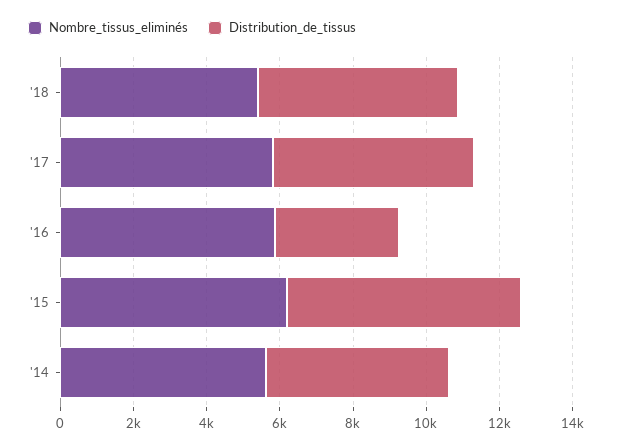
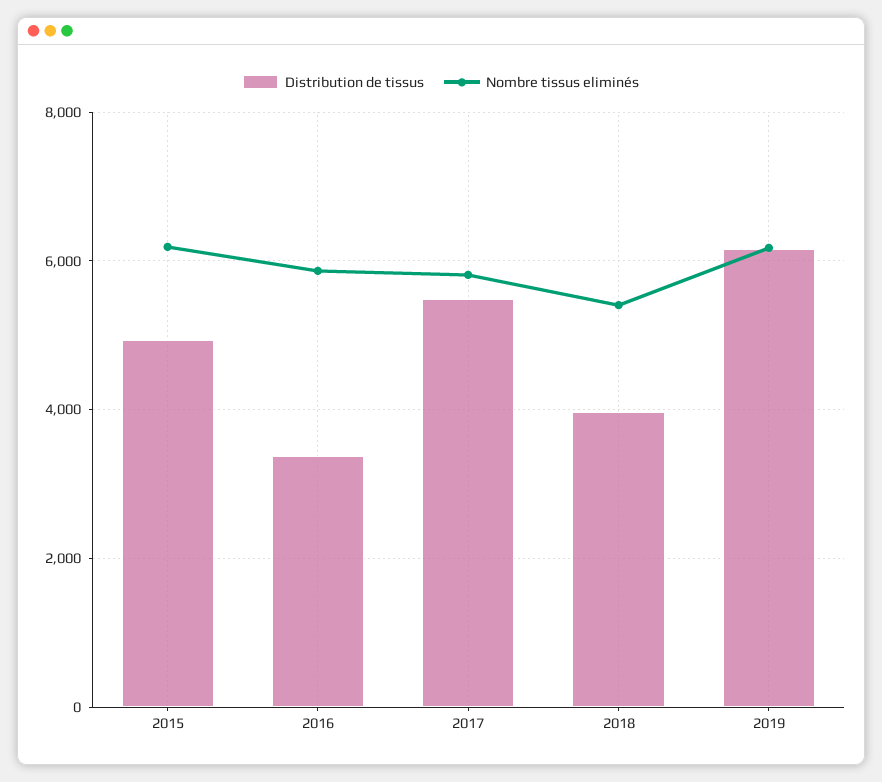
Distribution_de_tissus, '18: 5500 -> 4000
Distribution_de_tissus, '15: 6500 -> 5000
Nombre_tissus_eliminés, '14: 5500 -> none
Distribution_de_tissus, '14: 5000 -> none
Distribution_de_tissus, 2019: none -> 6200
Nombre_tissus_eliminés, 2019: none -> 6200

